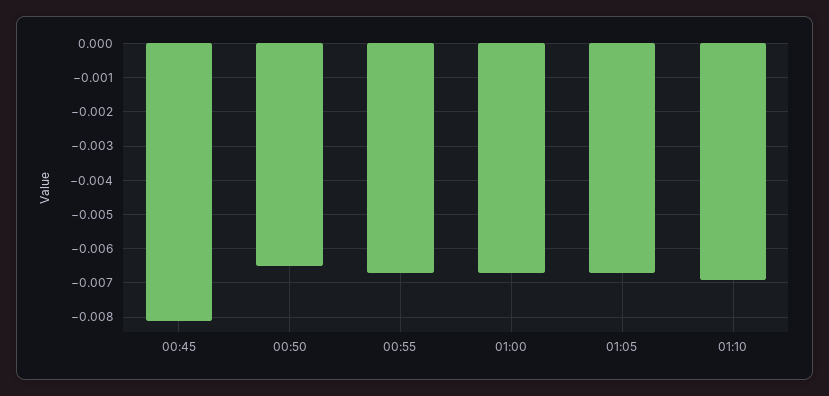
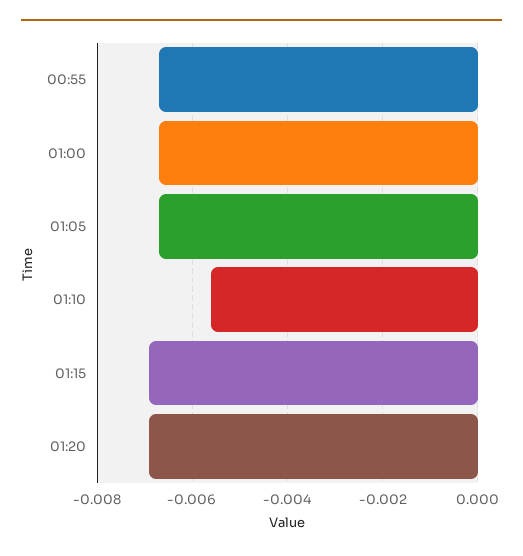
00:45: -0.008 -> none
00:50: -0.0065 -> none
01:10: -0.007 -> -0.0055
01:15: none -> -0.007
01:20: none -> -0.007

